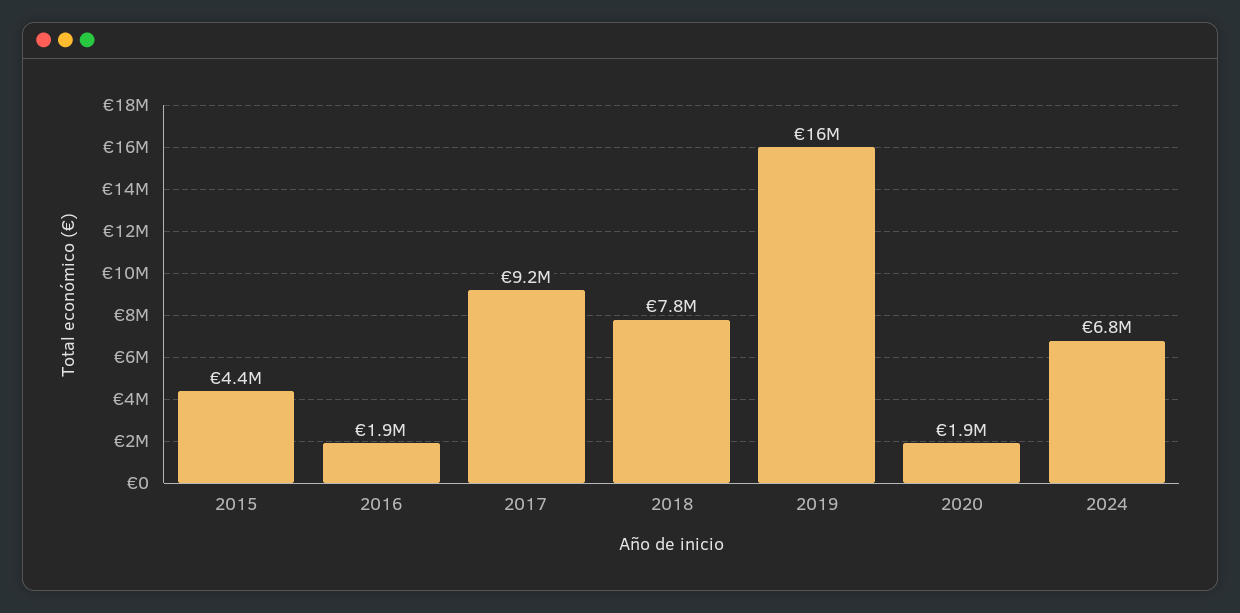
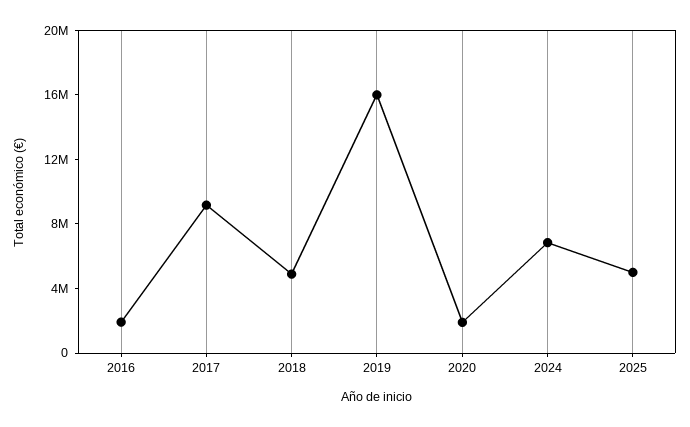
2015: 4400000 -> none
2018: 7800000 -> 5000000
2025: none -> 5000000

